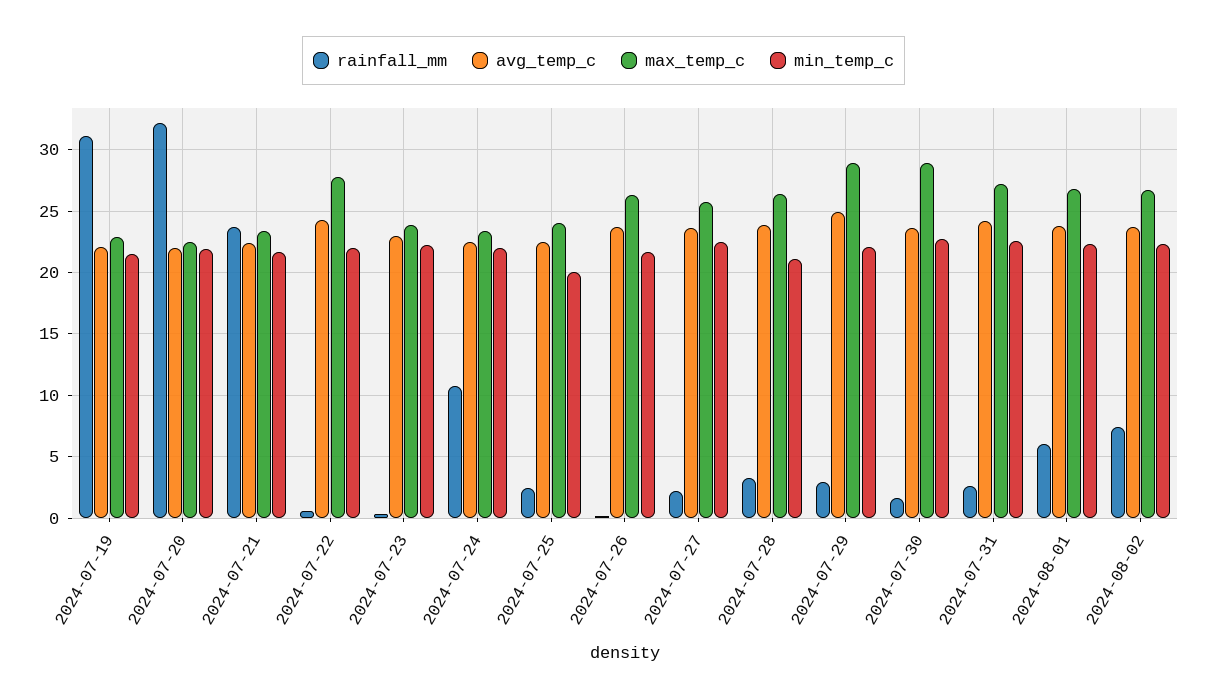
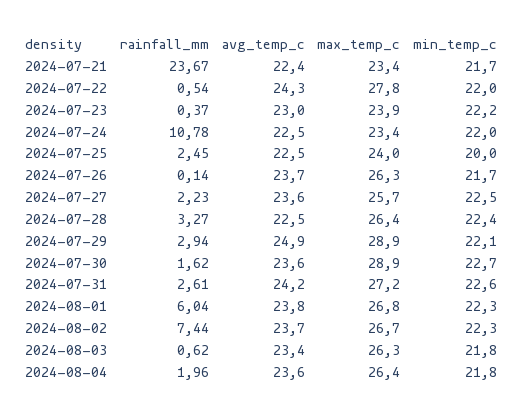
rainfall_mm, 2024-07-19: 31 -> none
avg_temp_c, 2024-07-19: 22 -> none
max_temp_c, 2024-07-19: 23 -> none
min_temp_c, 2024-07-19: 21.5 -> none
rainfall_mm, 2024-07-20: 32 -> none
avg_temp_c, 2024-07-20: 22 -> none
max_temp_c, 2024-07-20: 22.5 -> none
min_temp_c, 2024-07-20: 22 -> none
avg_temp_c, 2024-07-28: 24 -> 22.5
min_temp_c, 2024-07-28: 21 -> 22.4
rainfall_mm, 2024-08-03: none -> 0.62
avg_temp_c, 2024-08-03: none -> 23.4
max_temp_c, 2024-08-03: none -> 26.3
min_temp_c, 2024-08-03: none -> 21.8
rainfall_mm, 2024-08-04: none -> 1.96
avg_temp_c, 2024-08-04: none -> 23.6
max_temp_c, 2024-08-04: none -> 26.4
min_temp_c, 2024-08-04: none -> 21.8

